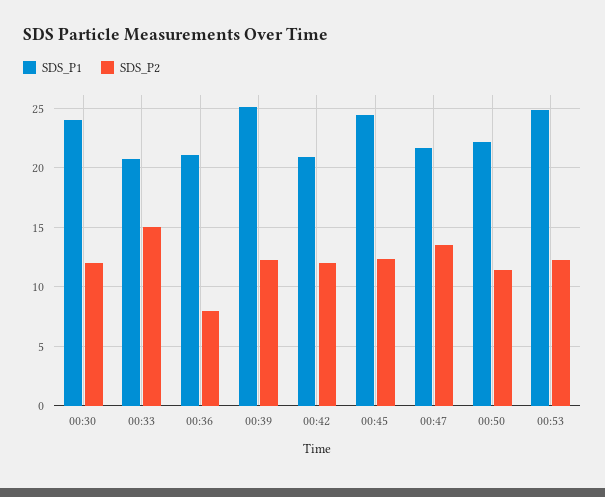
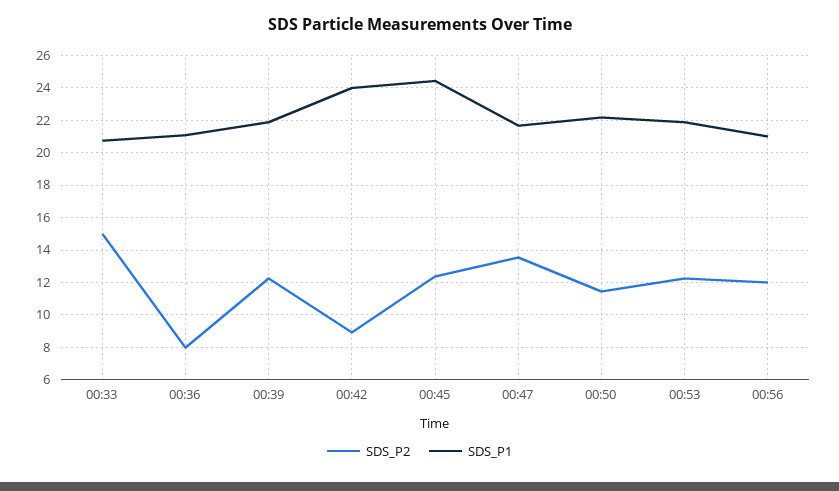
SDS_P1, 00:30: 24 -> none
SDS_P2, 00:30: 12 -> none
SDS_P1, 00:39: 25 -> 22
SDS_P1, 00:42: 21 -> 24
SDS_P2, 00:42: 12 -> 9
SDS_P1, 00:53: 25 -> 22
SDS_P2, 00:56: none -> 12
SDS_P1, 00:56: none -> 21

